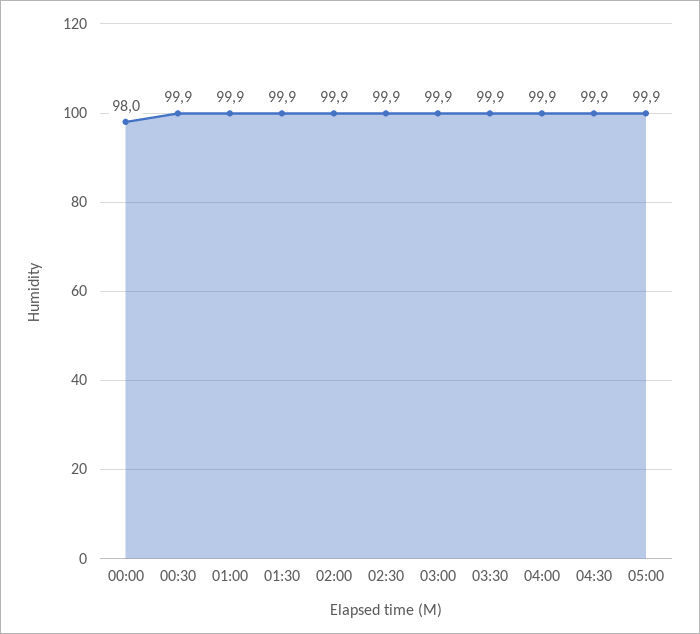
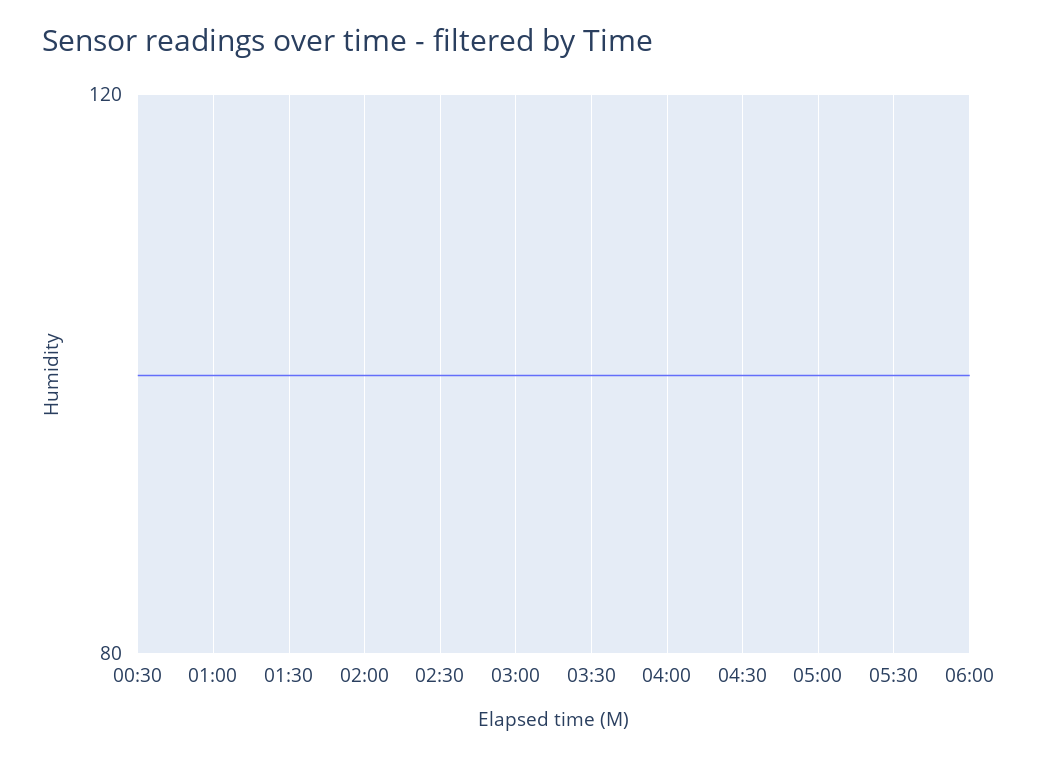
00:00: 98 -> none
05:30: none -> 100
06:00: none -> 100

